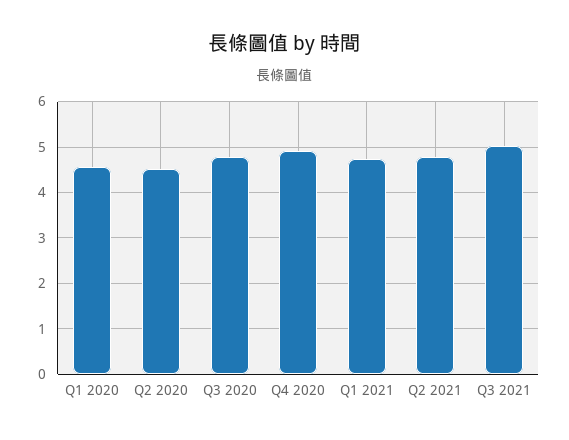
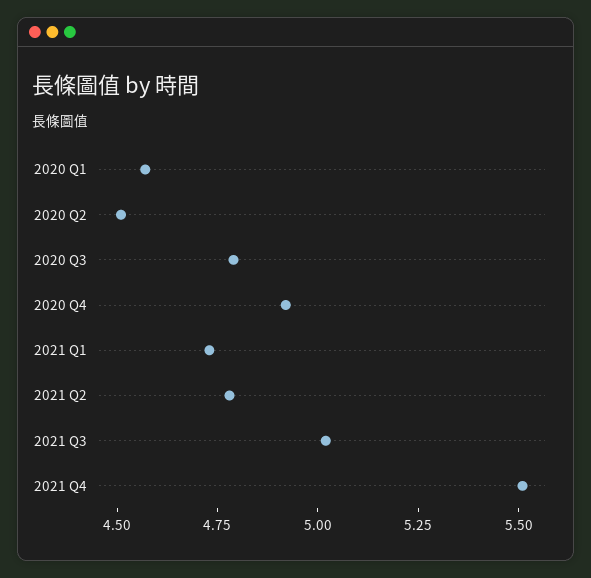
2021 Q4: none -> 5.5

